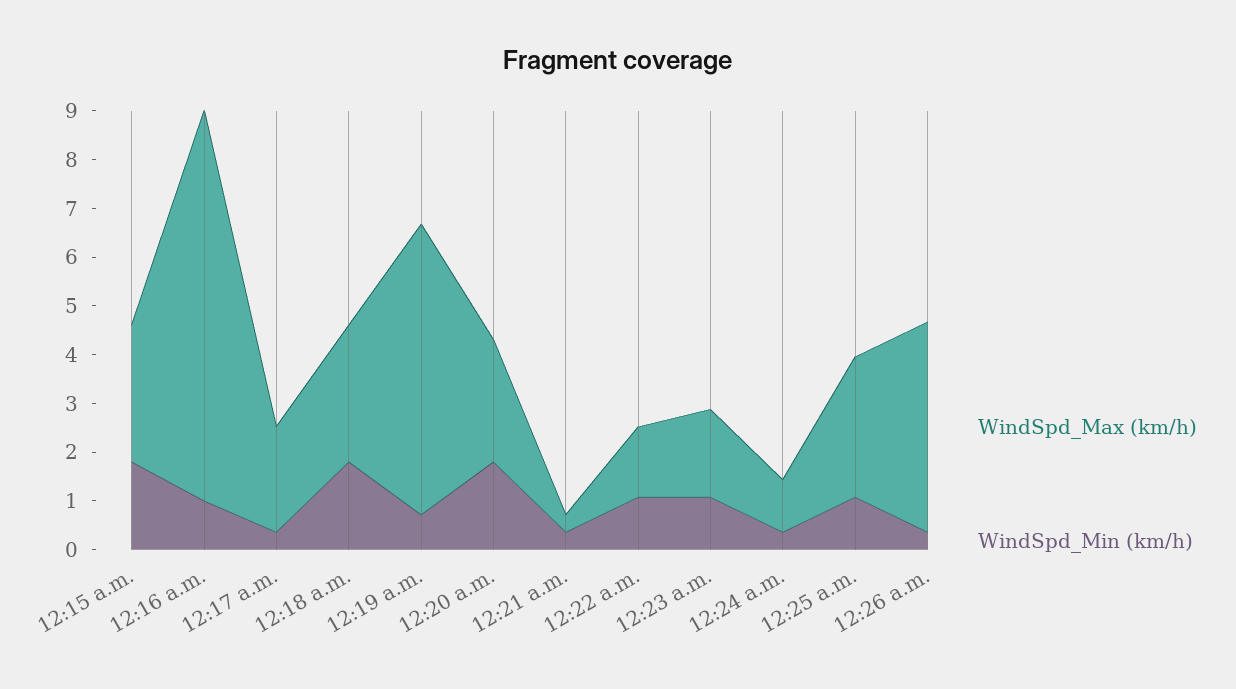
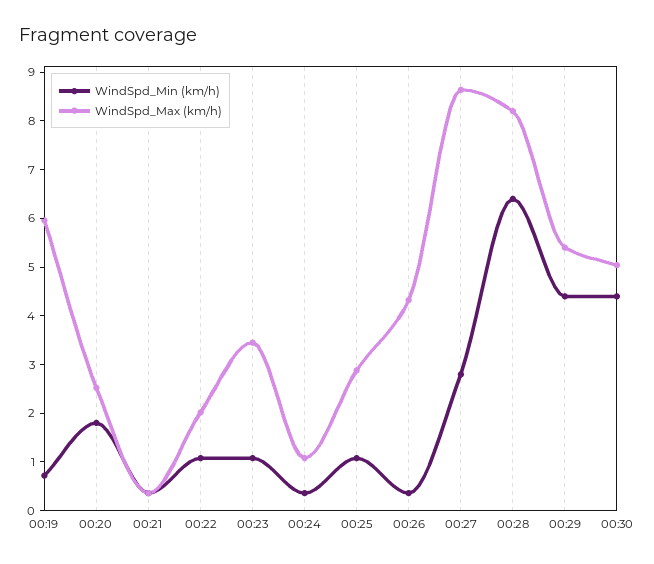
WindSpd_Max (km/h), 12:15 a.m.: 2.8 -> none
WindSpd_Min (km/h), 12:15 a.m.: 1.8 -> none
WindSpd_Max (km/h), 12:16 a.m.: 8 -> none
WindSpd_Min (km/h), 12:16 a.m.: 1 -> none
WindSpd_Max (km/h), 12:17 a.m.: 2.2 -> none
WindSpd_Min (km/h), 12:17 a.m.: 0.4 -> none
WindSpd_Max (km/h), 12:18 a.m.: 2.8 -> none
WindSpd_Min (km/h), 12:18 a.m.: 1.8 -> none
WindSpd_Max (km/h), 12:22 a.m.: 1.4 -> 2
WindSpd_Max (km/h), 12:23 a.m.: 1.8 -> 3.4
WindSpd_Min (km/h), 00:27: none -> 2.8
WindSpd_Max (km/h), 00:27: none -> 8.6
WindSpd_Min (km/h), 00:28: none -> 6.4
WindSpd_Max (km/h), 00:28: none -> 8.2
WindSpd_Min (km/h), 00:29: none -> 4.4
WindSpd_Max (km/h), 00:29: none -> 5.4
WindSpd_Min (km/h), 00:30: none -> 4.4
WindSpd_Max (km/h), 00:30: none -> 5

